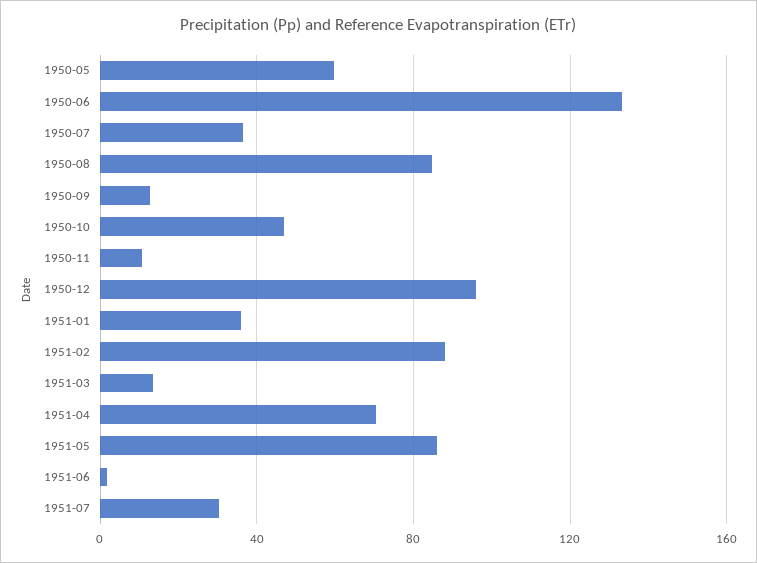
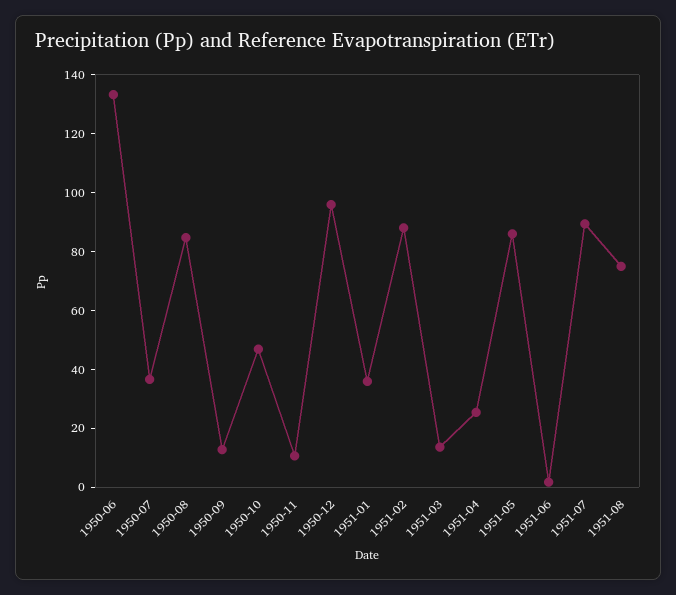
1950-05: 60 -> none
1951-04: 70 -> 25
1951-07: 30 -> 90
1951-08: none -> 75

